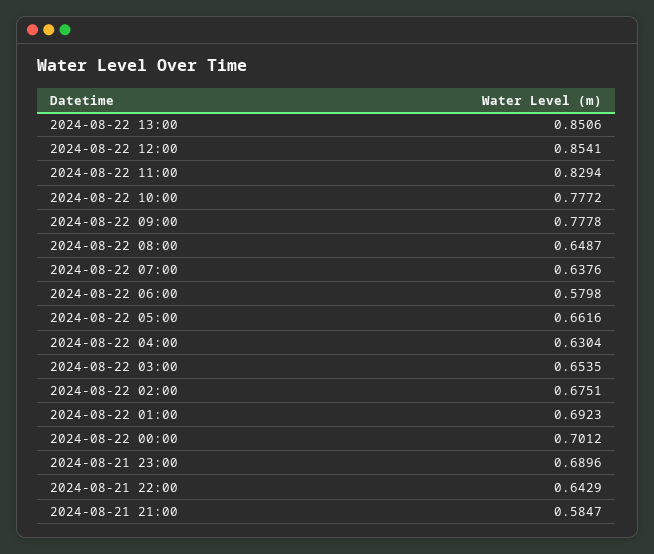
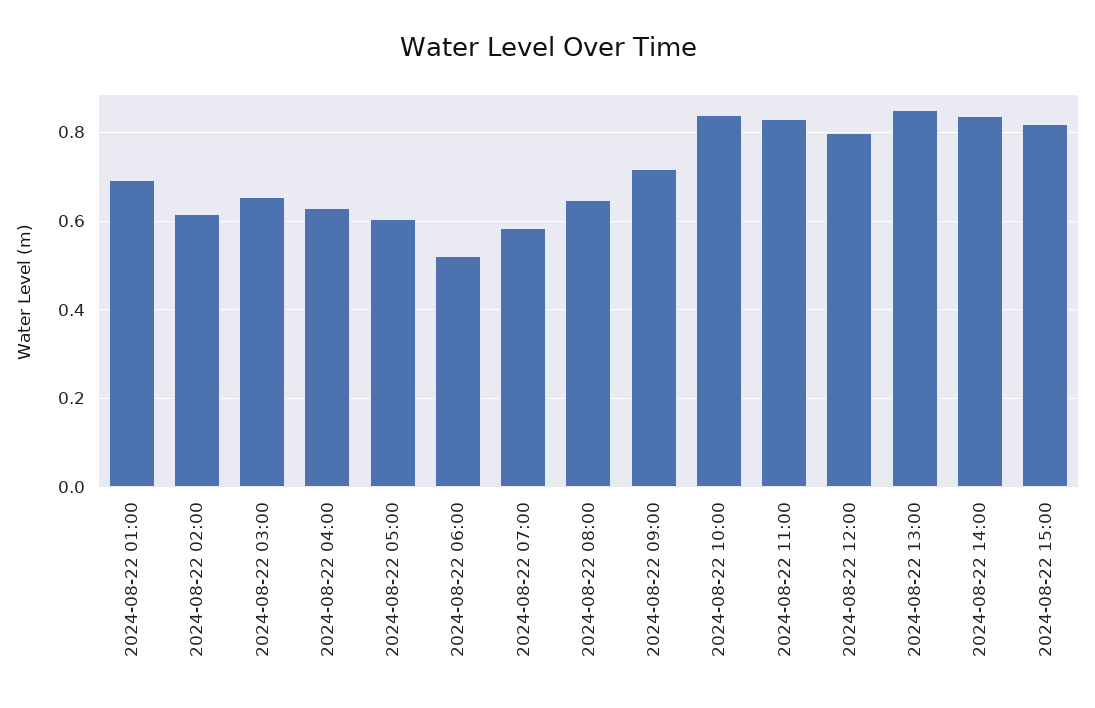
2024-08-22 12:00: 0.8541 -> 0.8
2024-08-22 10:00: 0.7772 -> 0.84
2024-08-22 09:00: 0.7778 -> 0.72
2024-08-22 07:00: 0.6376 -> 0.58
2024-08-22 06:00: 0.5798 -> 0.52
2024-08-22 05:00: 0.6616 -> 0.6
2024-08-22 02:00: 0.6751 -> 0.62
2024-08-22 00:00: 0.7012 -> none
2024-08-21 23:00: 0.6896 -> none
2024-08-21 22:00: 0.6429 -> none
2024-08-21 21:00: 0.5847 -> none
2024-08-22 14:00: none -> 0.84
2024-08-22 15:00: none -> 0.82

